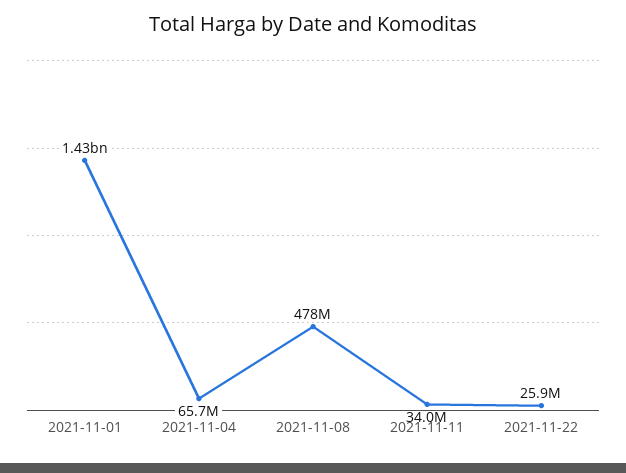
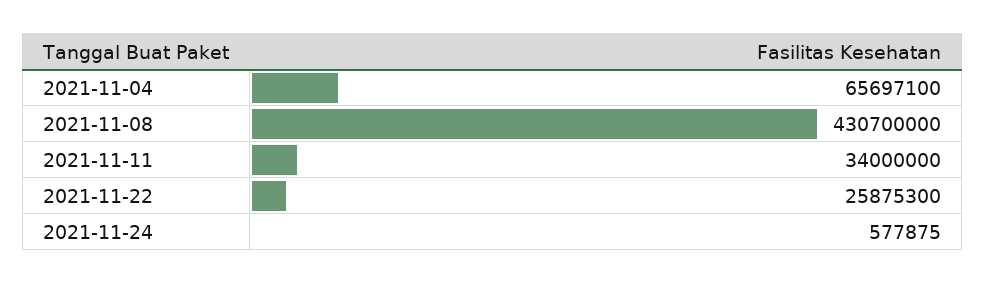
2021-11-01: 1430000000 -> none
2021-11-08: 478000000 -> 430700000
2021-11-24: none -> 577875

